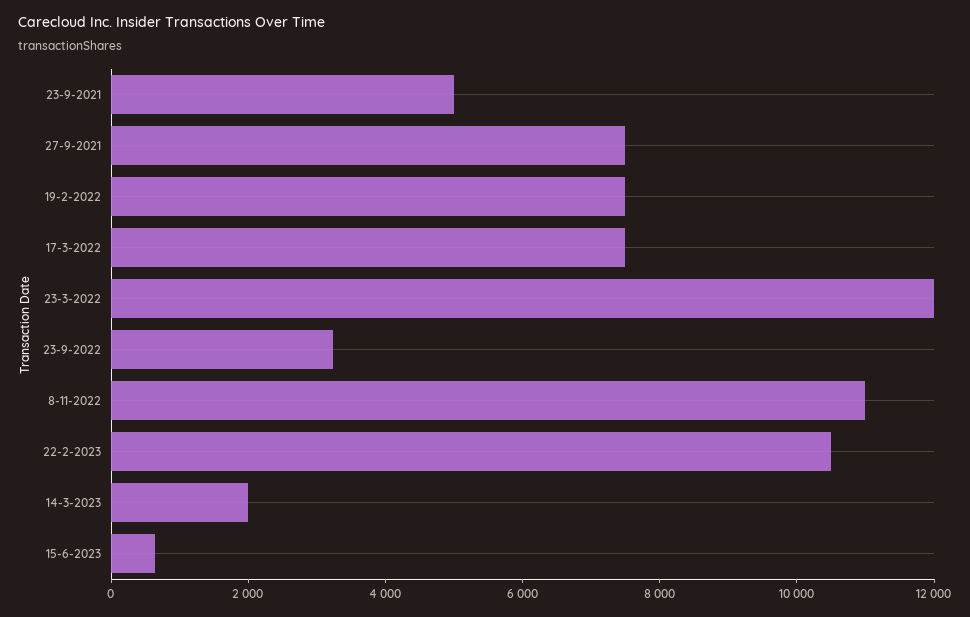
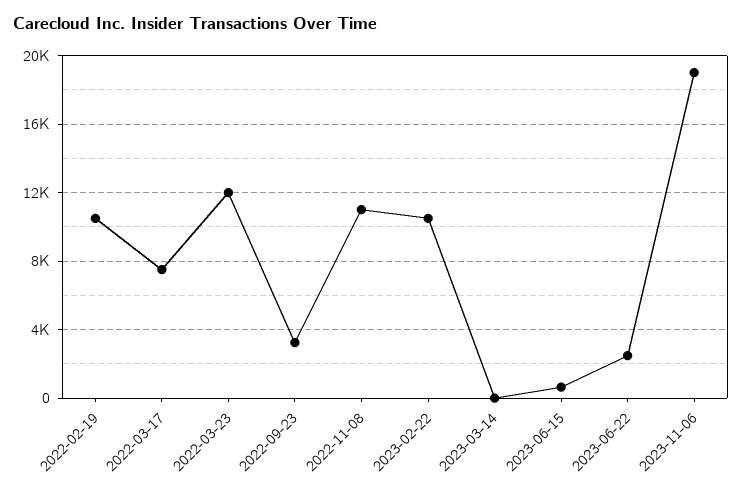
23-9-2021: 5000 -> none
27-9-2021: 7500 -> none
19-2-2022: 7500 -> 10500
14-3-2023: 2000 -> 0
2023-06-22: none -> 2500
2023-11-06: none -> 19000

